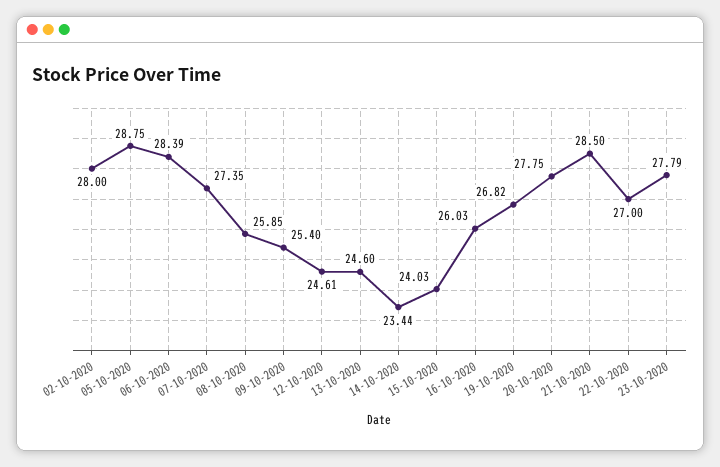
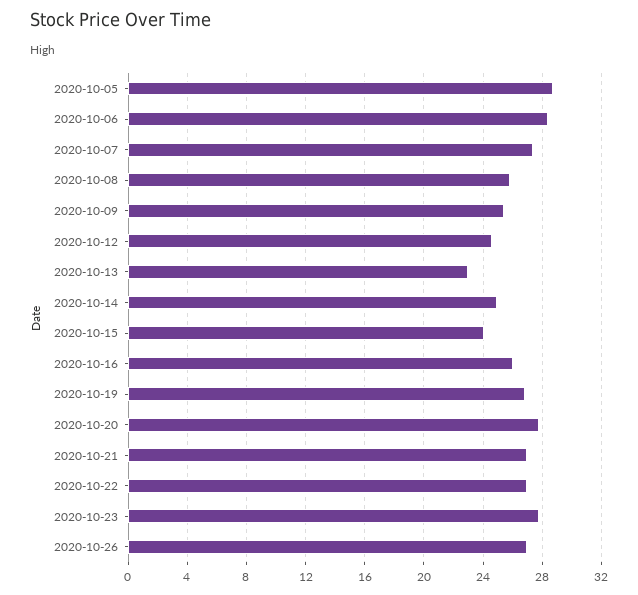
02-10-2020: 28 -> none
13-10-2020: 24.6 -> 23
14-10-2020: 23.44 -> 25
21-10-2020: 28.5 -> 27
2020-10-26: none -> 27

